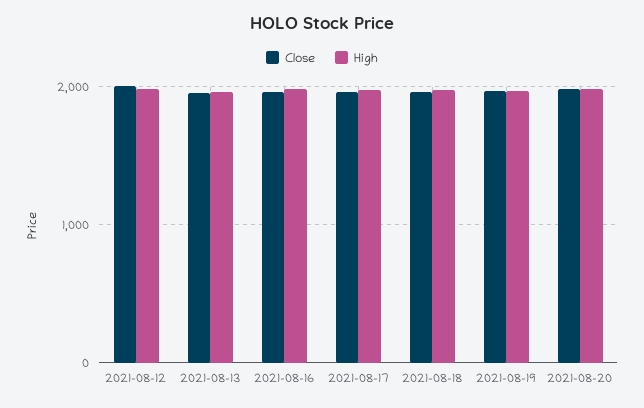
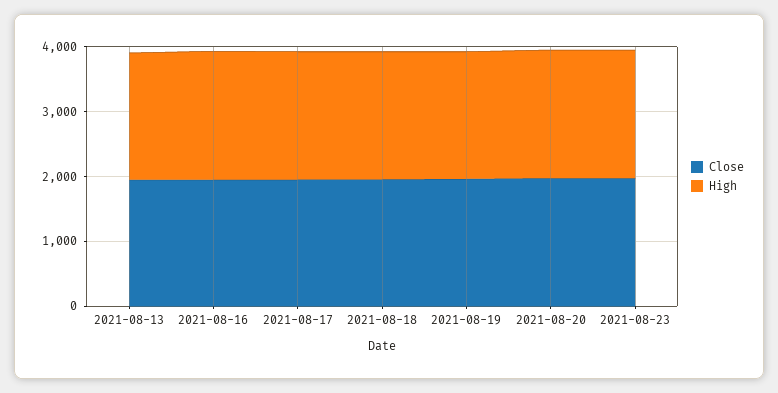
Close, 2021-08-12: 2000 -> none
High, 2021-08-12: 2000 -> none
Close, 2021-08-23: none -> 2000
High, 2021-08-23: none -> 2000

